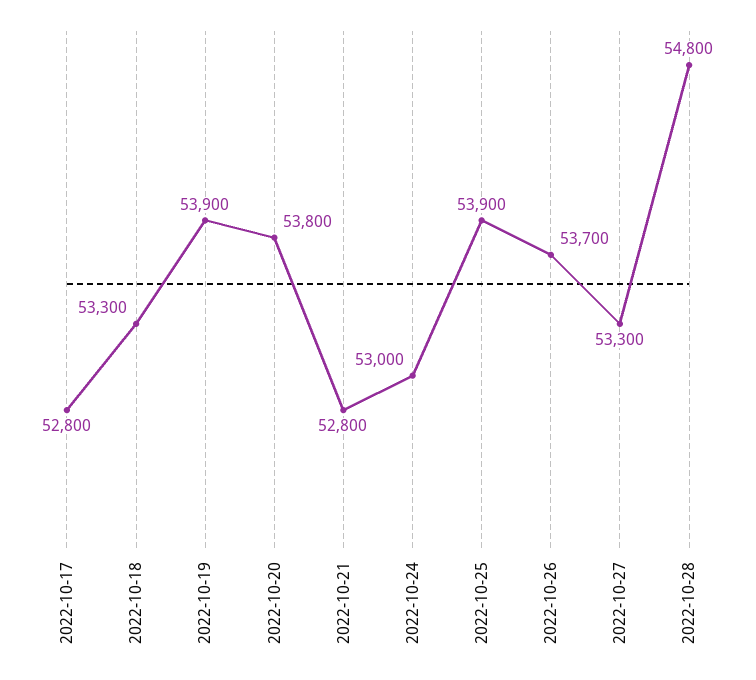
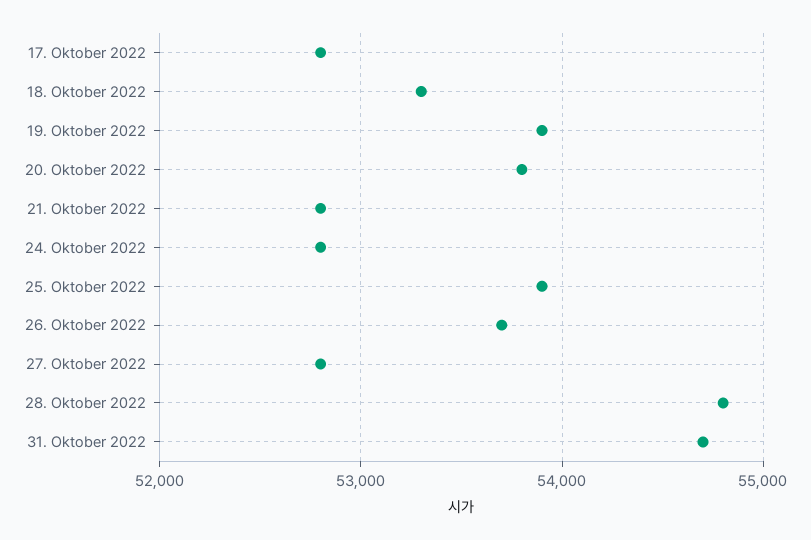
2022-10-24: 53000 -> 52800
2022-10-27: 53300 -> 52800
31. Oktober 2022: none -> 54700

